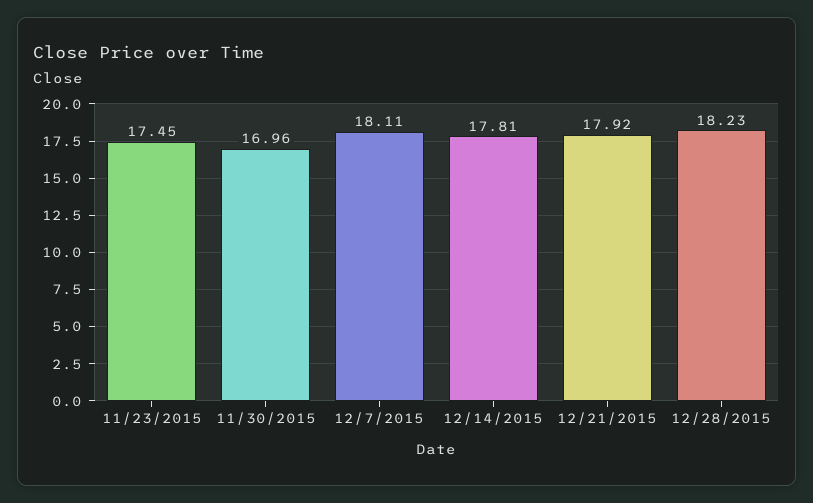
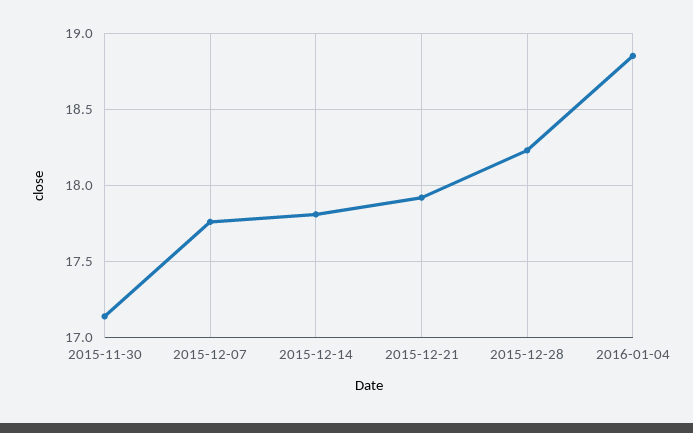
11/23/2015: 17.45 -> none
11/30/2015: 16.96 -> 17.15
12/7/2015: 18.11 -> 17.75
2016-01-04: none -> 18.85

